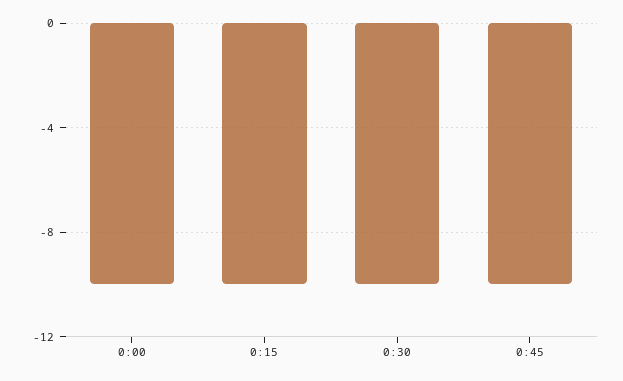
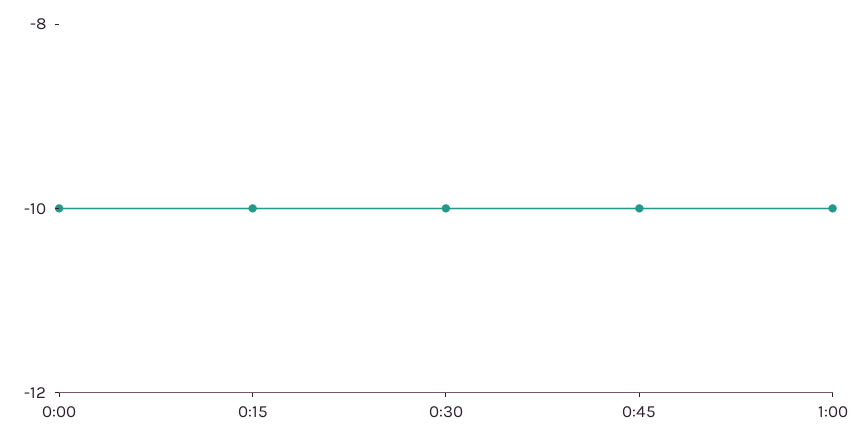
1:00: none -> -10

